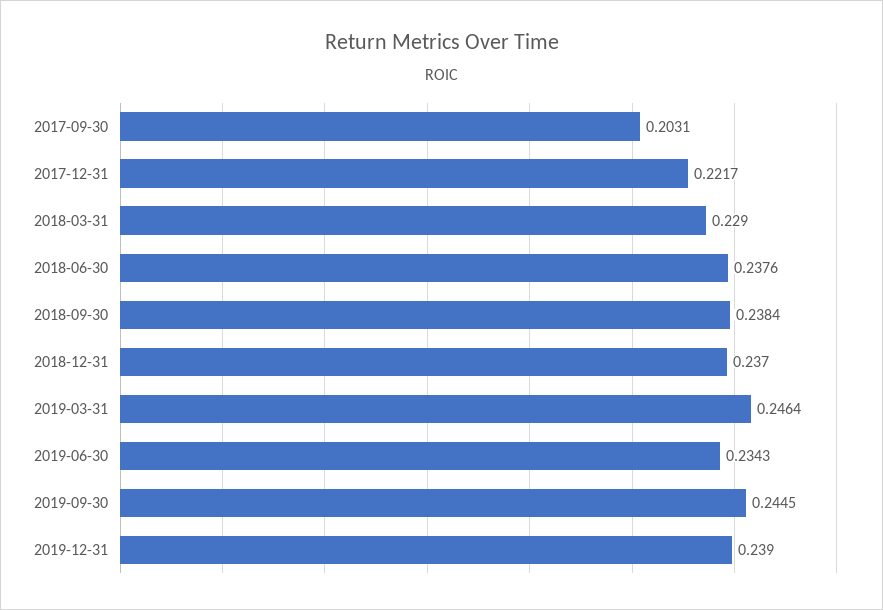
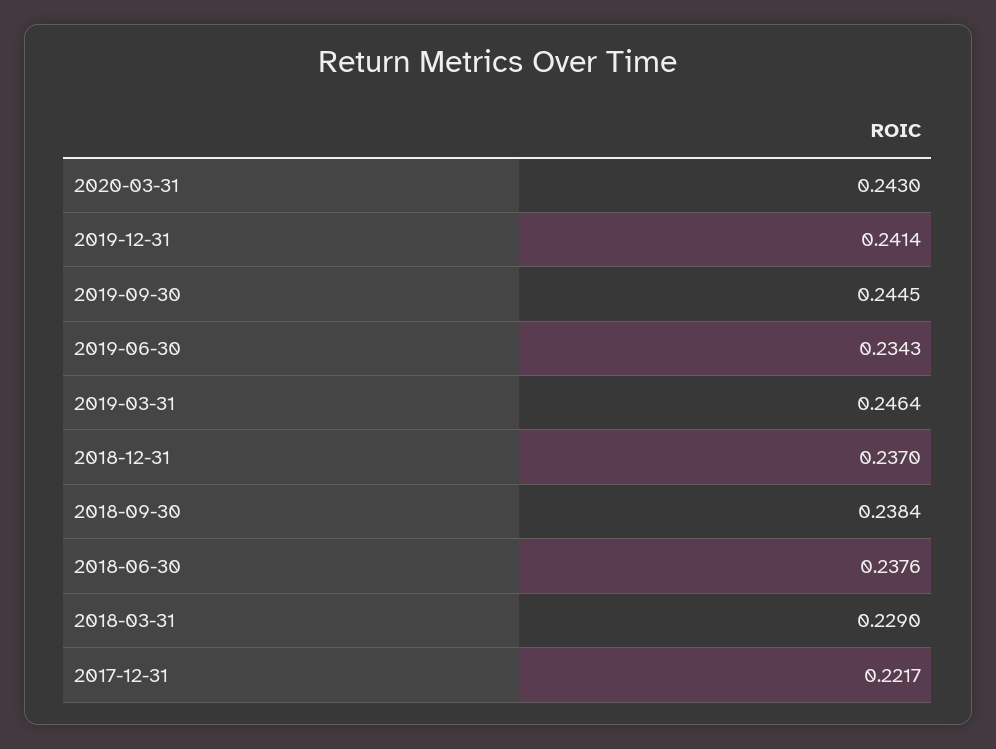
2017-09-30: 0.2031 -> none
2019-12-31: 0.239 -> 0.2414
2020-03-31: none -> 0.243

